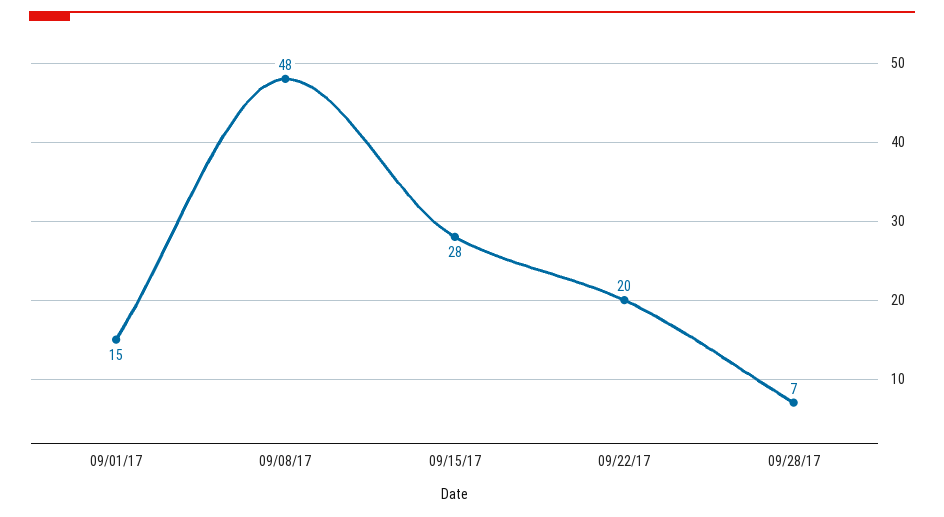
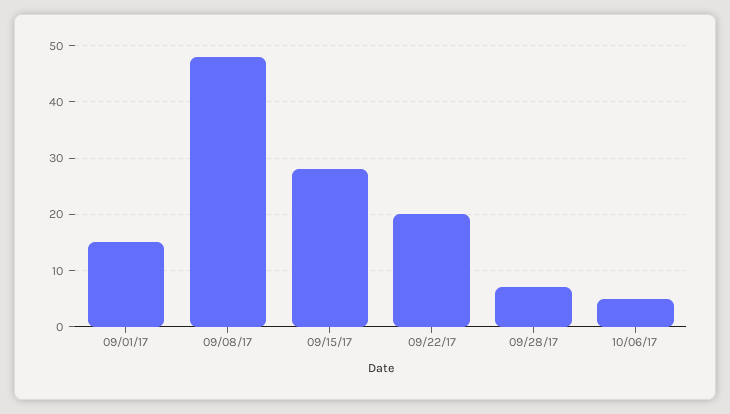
10/06/17: none -> 5

